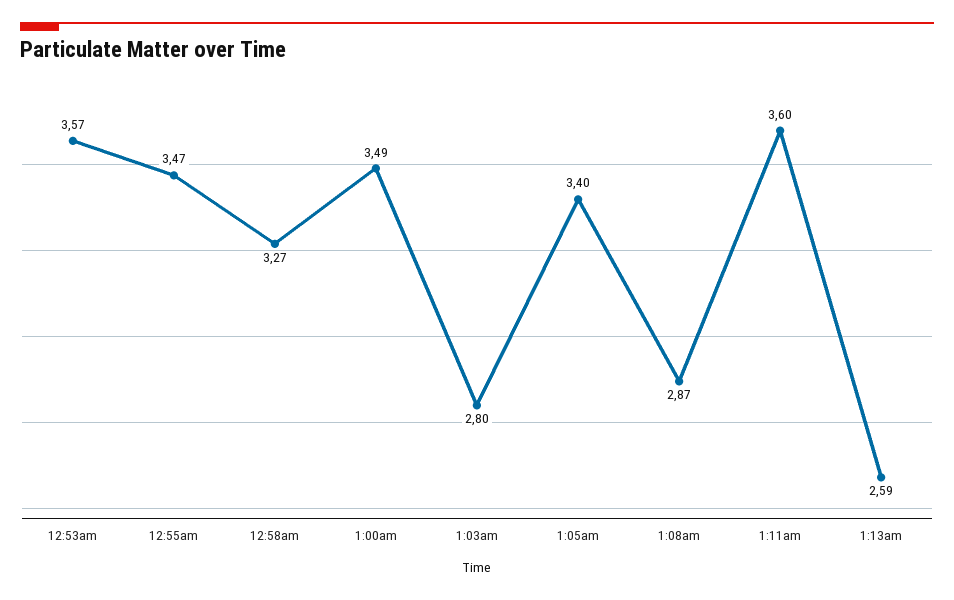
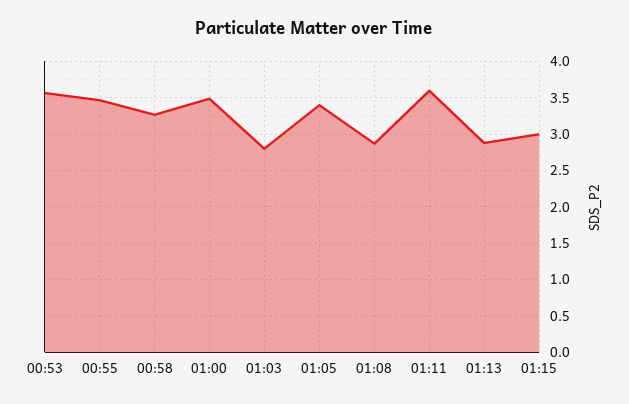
1:13am: 2.59 -> 2.9
01:15: none -> 3

